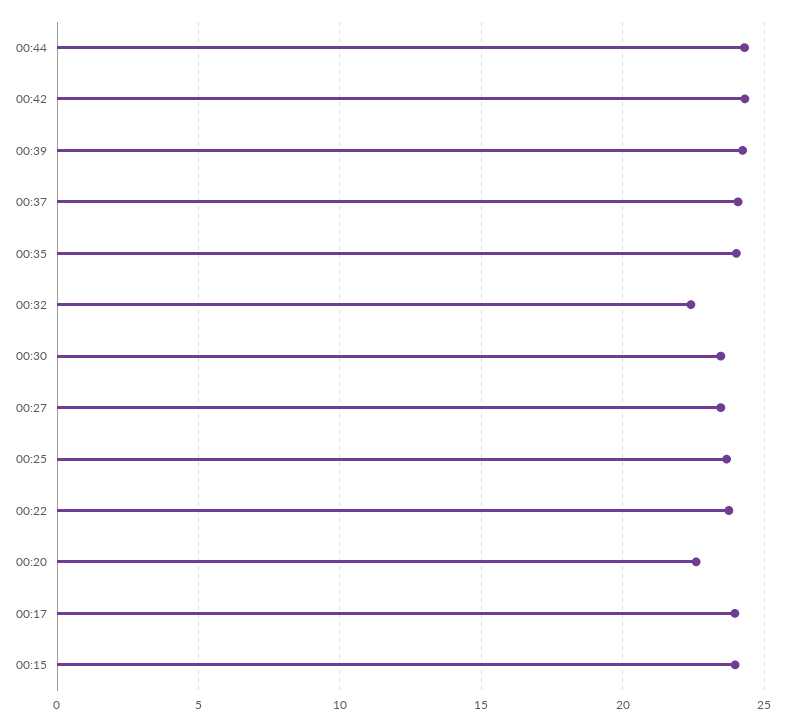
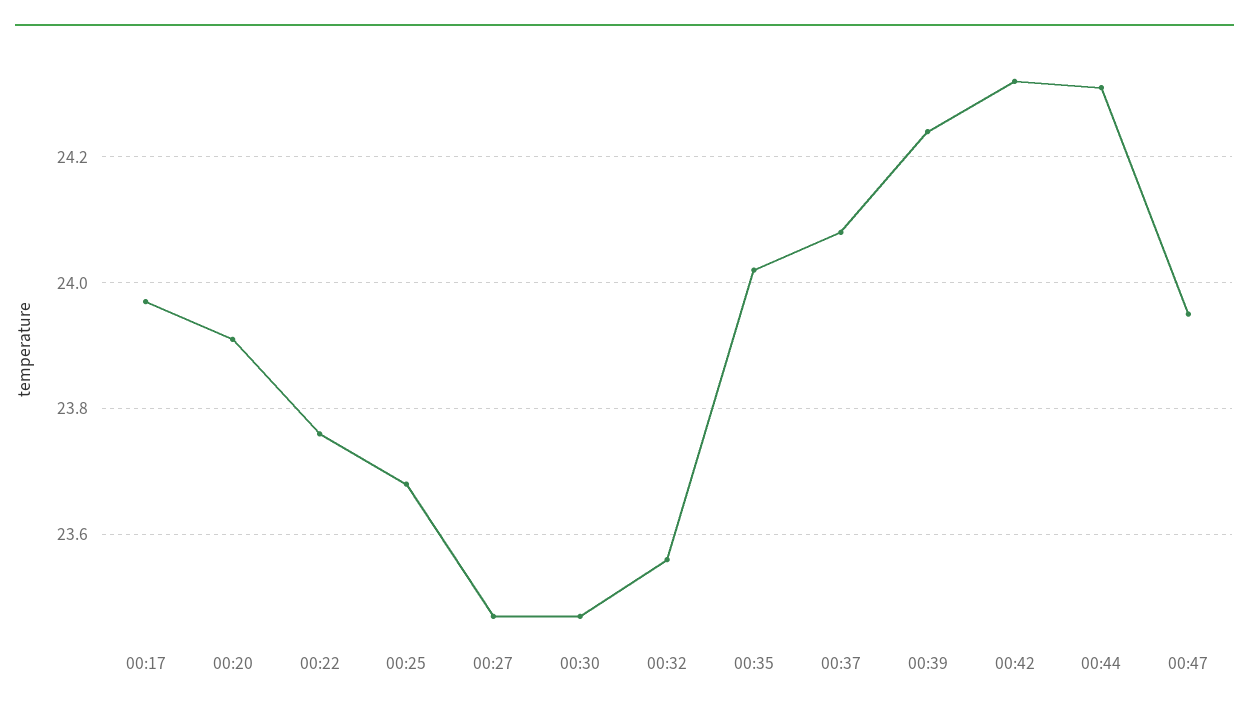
00:32: 22.5 -> 23.55
00:20: 22.5 -> 23.9
00:15: 24 -> none
00:47: none -> 23.95

